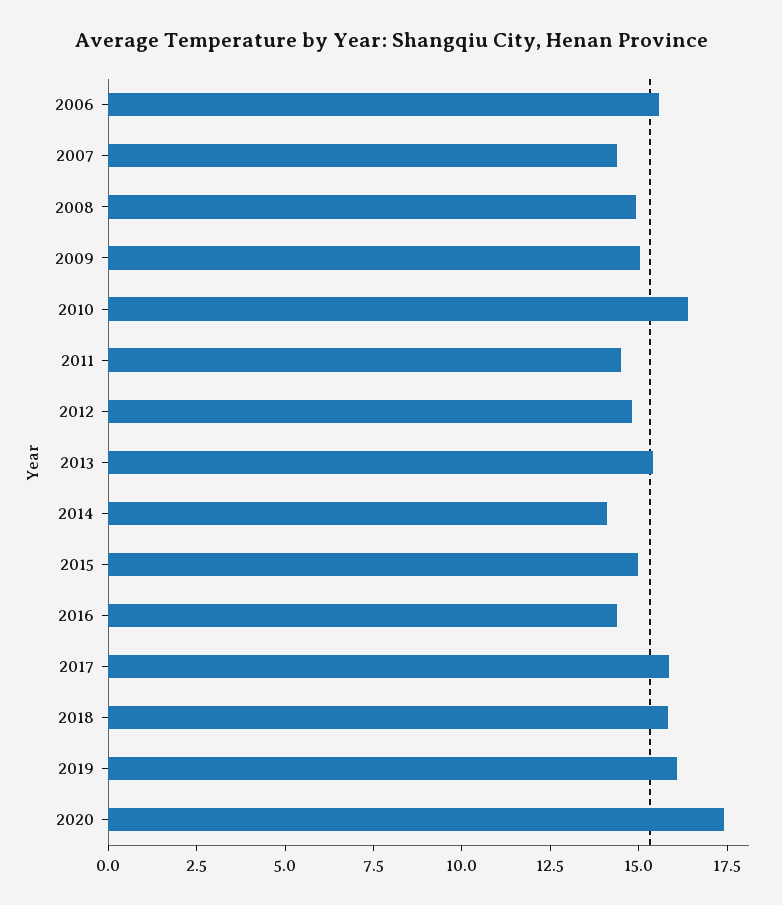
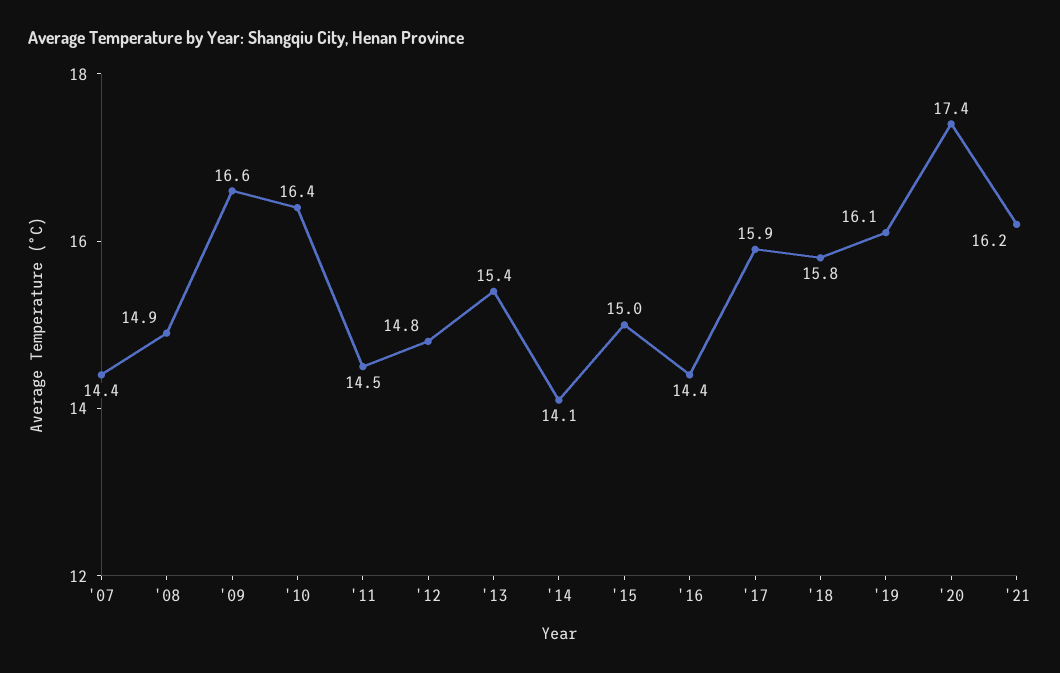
2006: 15.5 -> none
2009: 15 -> 16.6
'21: none -> 16.2

